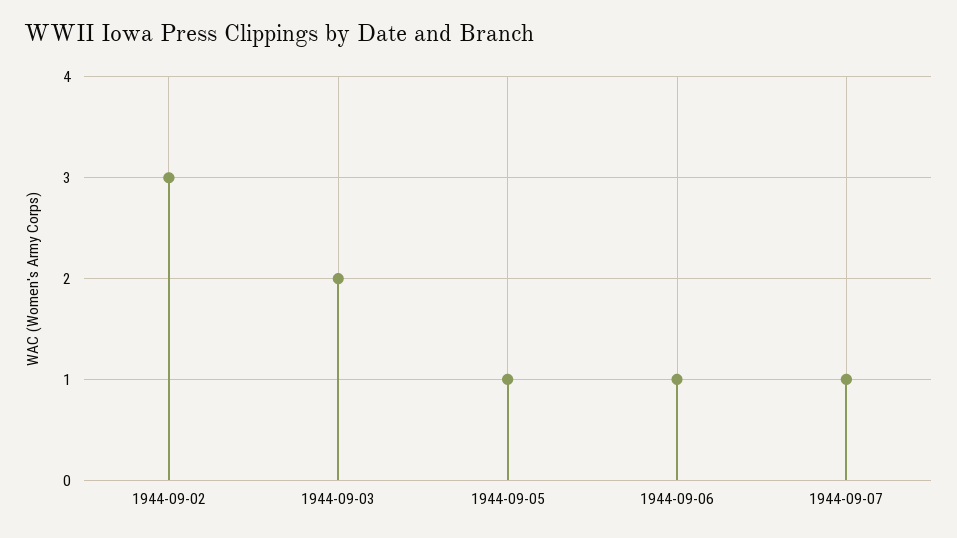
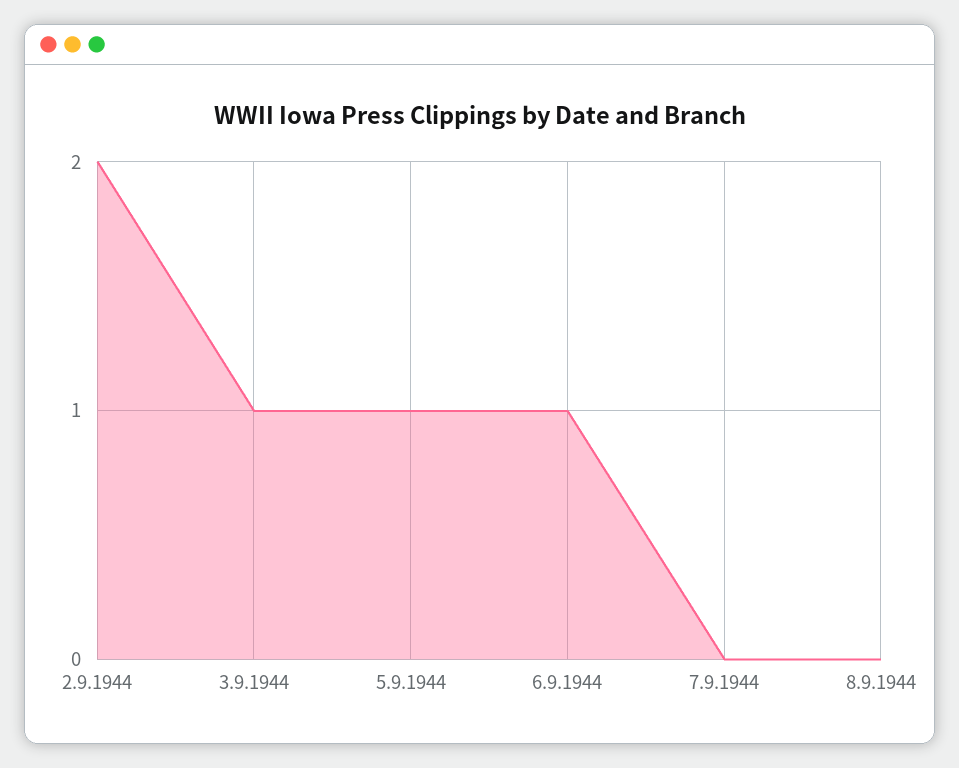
1944-09-02: 3 -> 2
1944-09-03: 2 -> 1
1944-09-07: 1 -> 0
8.9.1944: none -> 0

